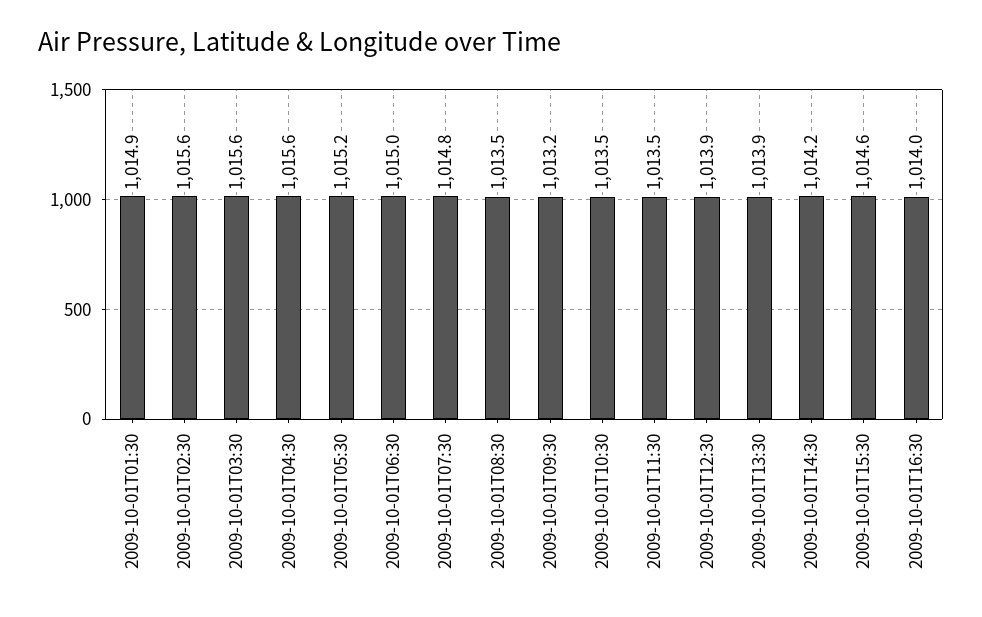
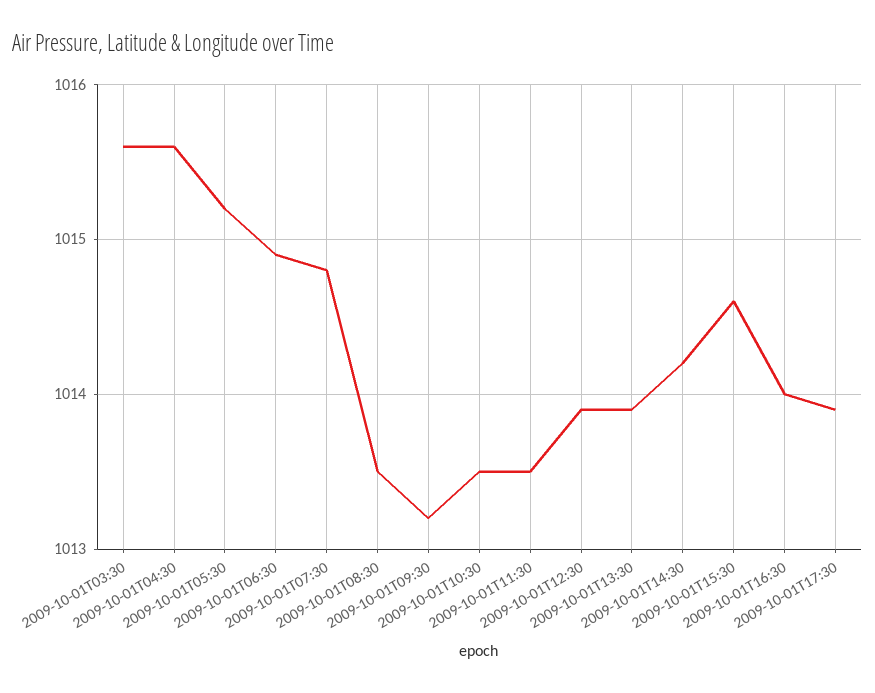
2009-10-01T01:30: 1014.9 -> none
2009-10-01T02:30: 1015.6 -> none
2009-10-01T06:30: 1015 -> 1014.9
2009-10-01T17:30: none -> 1013.9

